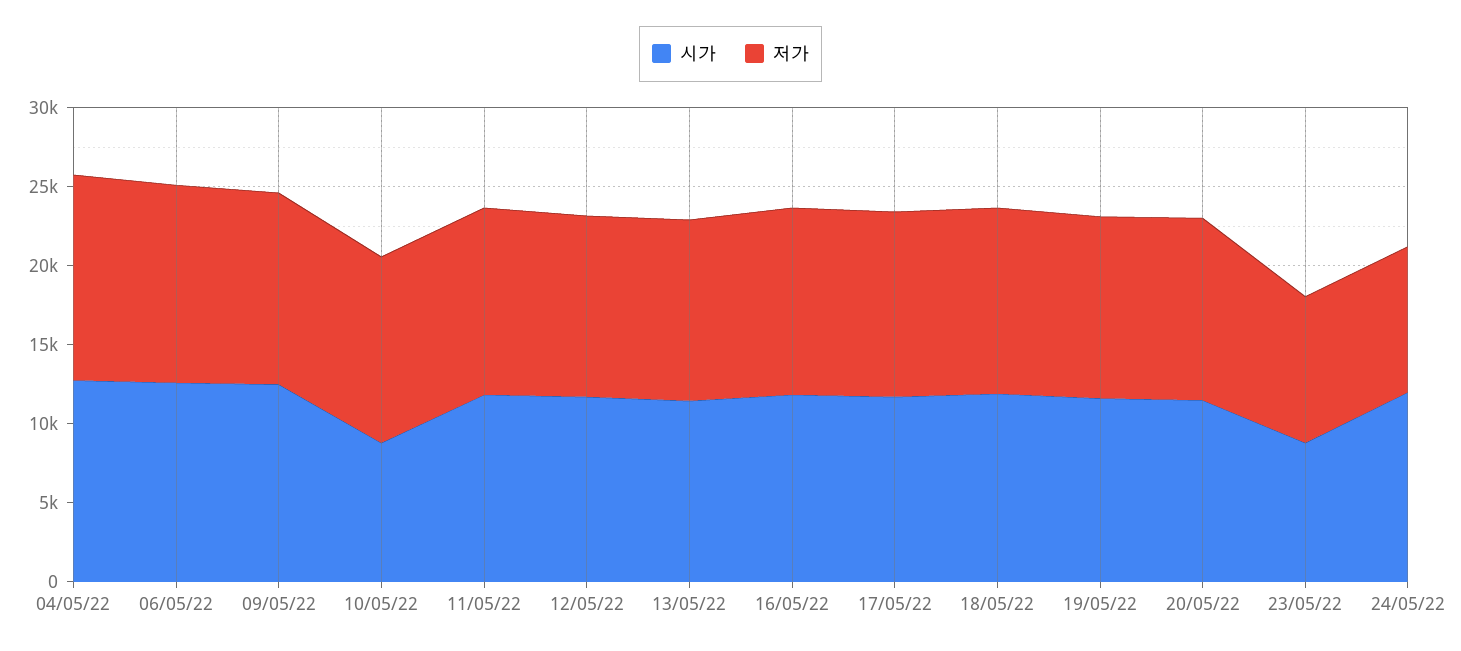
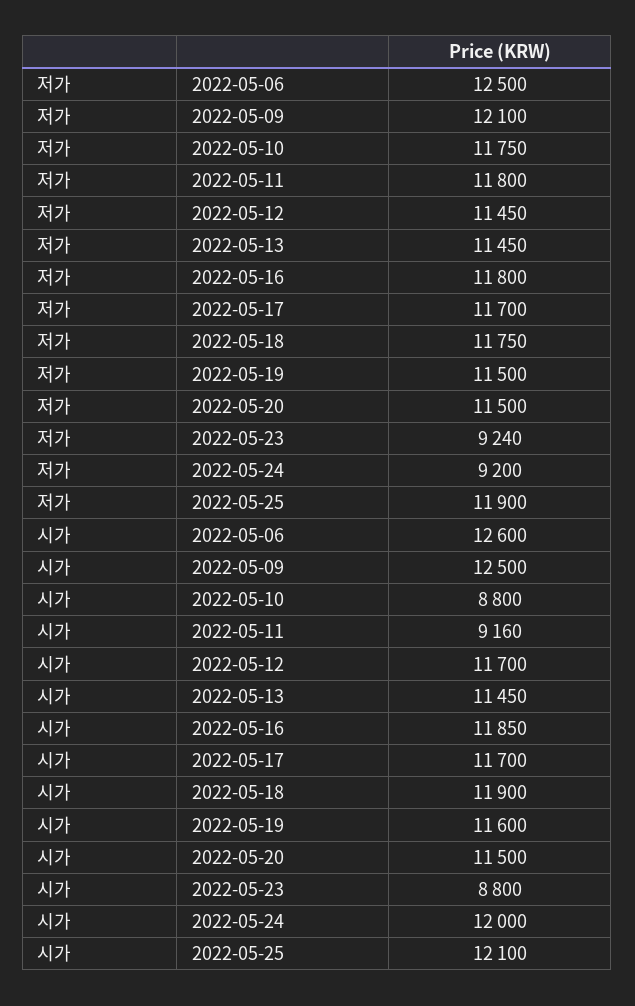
시가, 04/05/22: 13000 -> none
저가, 04/05/22: 13000 -> none
시가, 11/05/22: 12000 -> 9160
저가, 2022-05-25: none -> 11900
시가, 2022-05-25: none -> 12100

